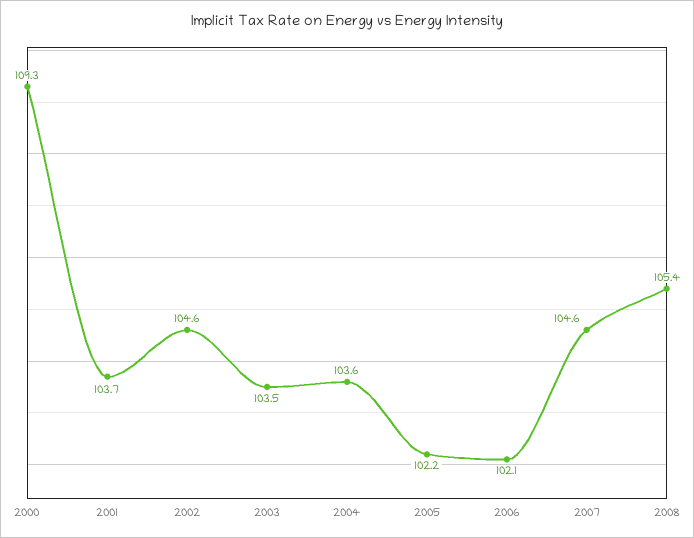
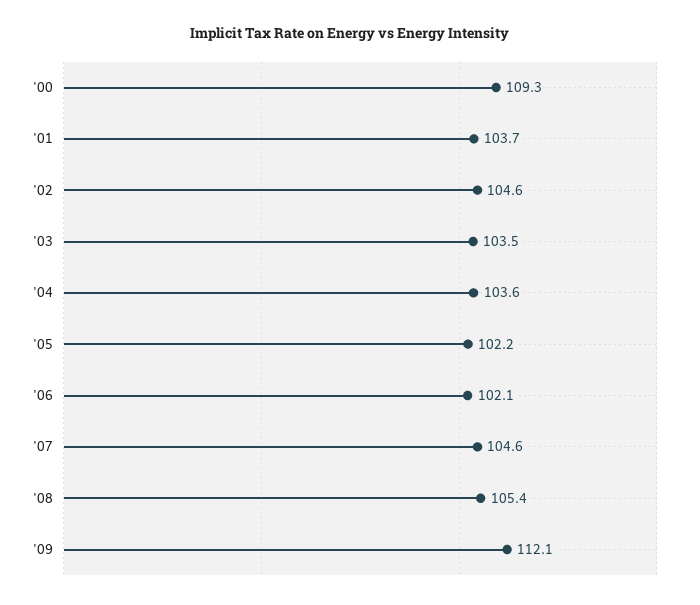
'09: none -> 112.1

